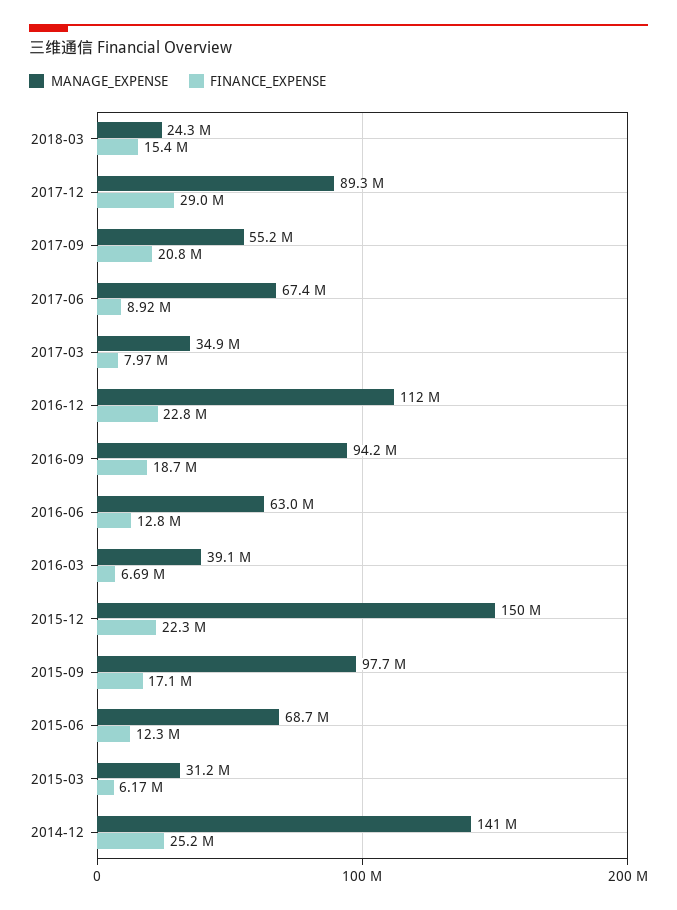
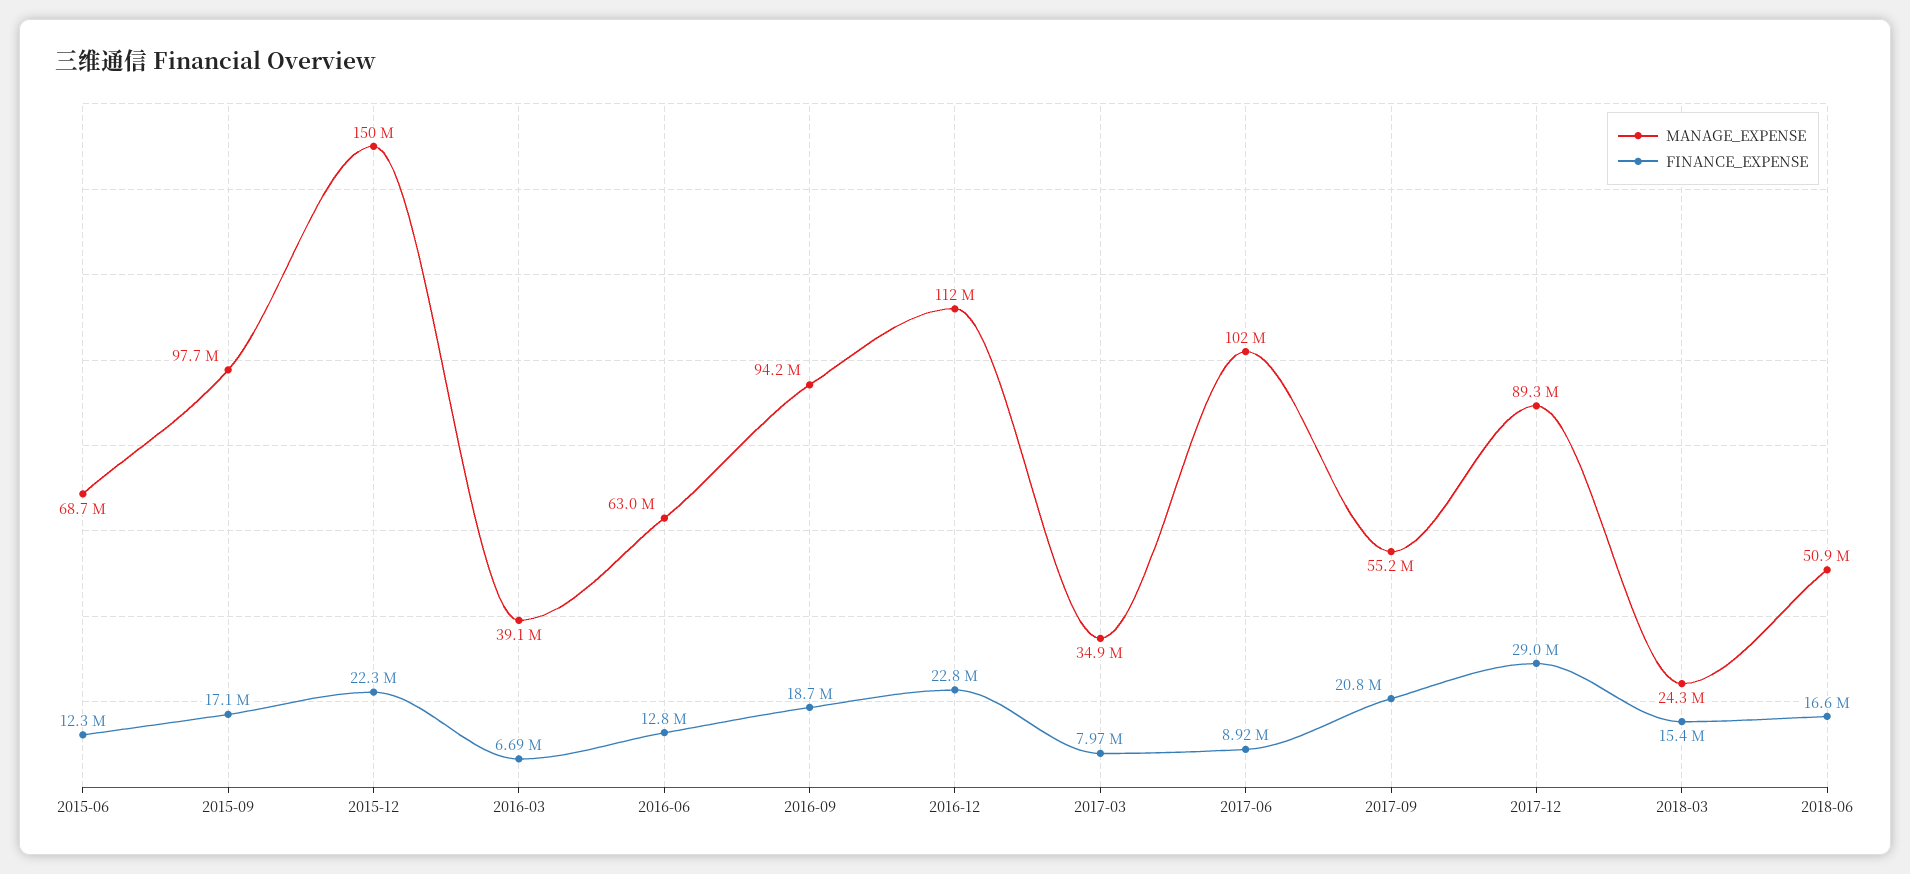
MANAGE_EXPENSE, 2017-06: 67400000 -> 102000000
MANAGE_EXPENSE, 2015-03: 31200000 -> none
FINANCE_EXPENSE, 2015-03: 6170000 -> none
MANAGE_EXPENSE, 2014-12: 141000000 -> none
FINANCE_EXPENSE, 2014-12: 25200000 -> none
MANAGE_EXPENSE, 2018-06: none -> 50900000
FINANCE_EXPENSE, 2018-06: none -> 16600000

